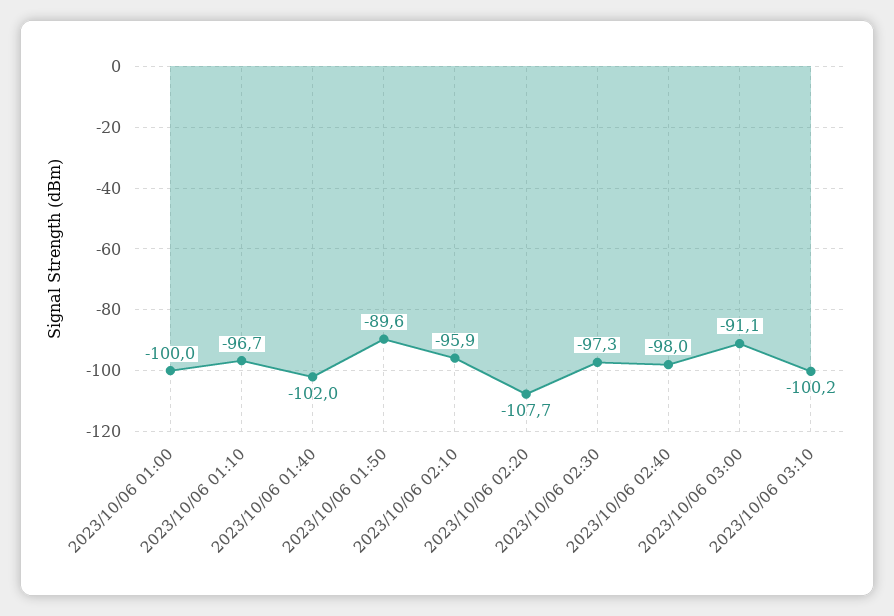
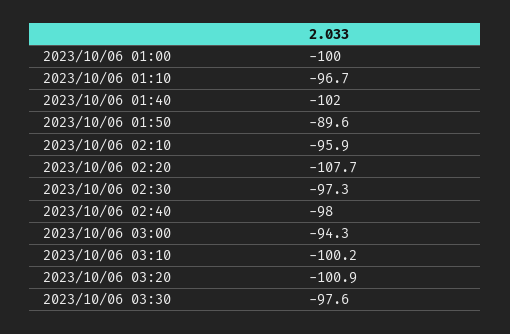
2023/10/06 03:00: -91.1 -> -94.3
2023/10/06 03:20: none -> -100.9
2023/10/06 03:30: none -> -97.6

